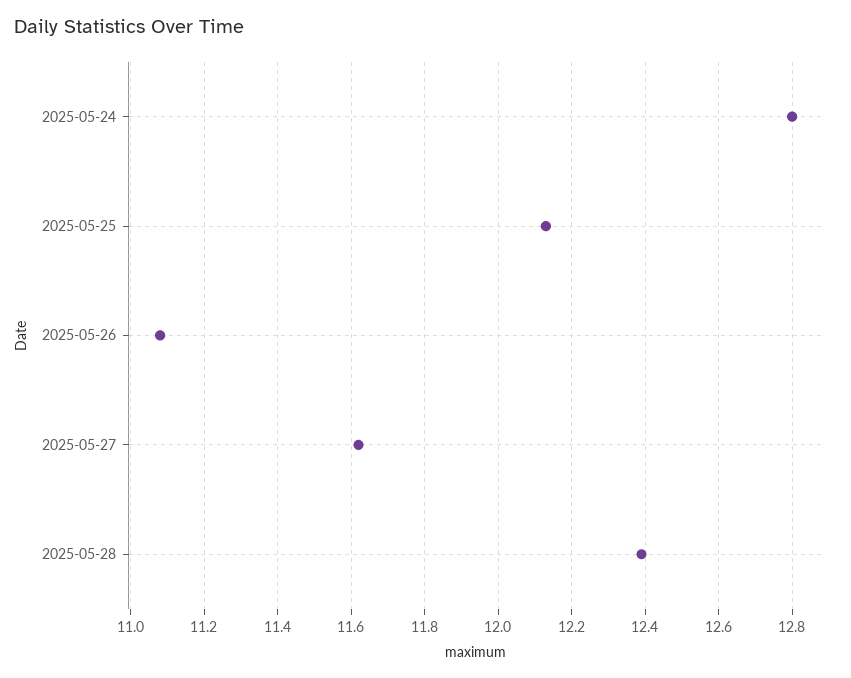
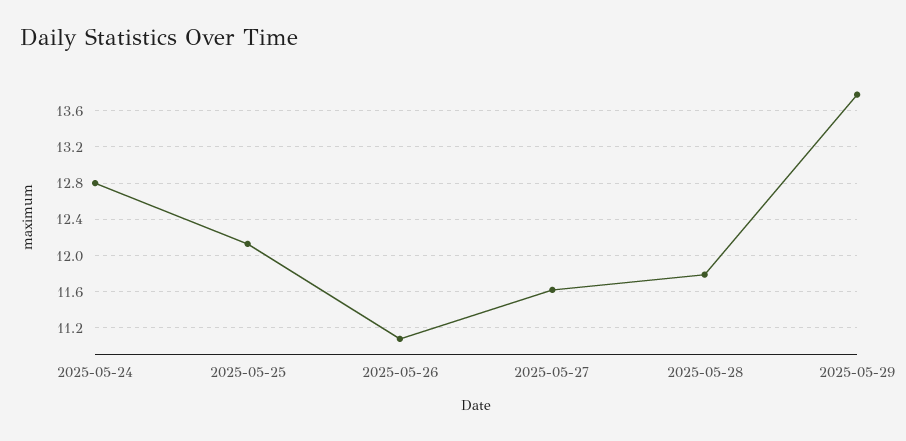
2025-05-28: 12.4 -> 11.8
2025-05-29: none -> 13.8

